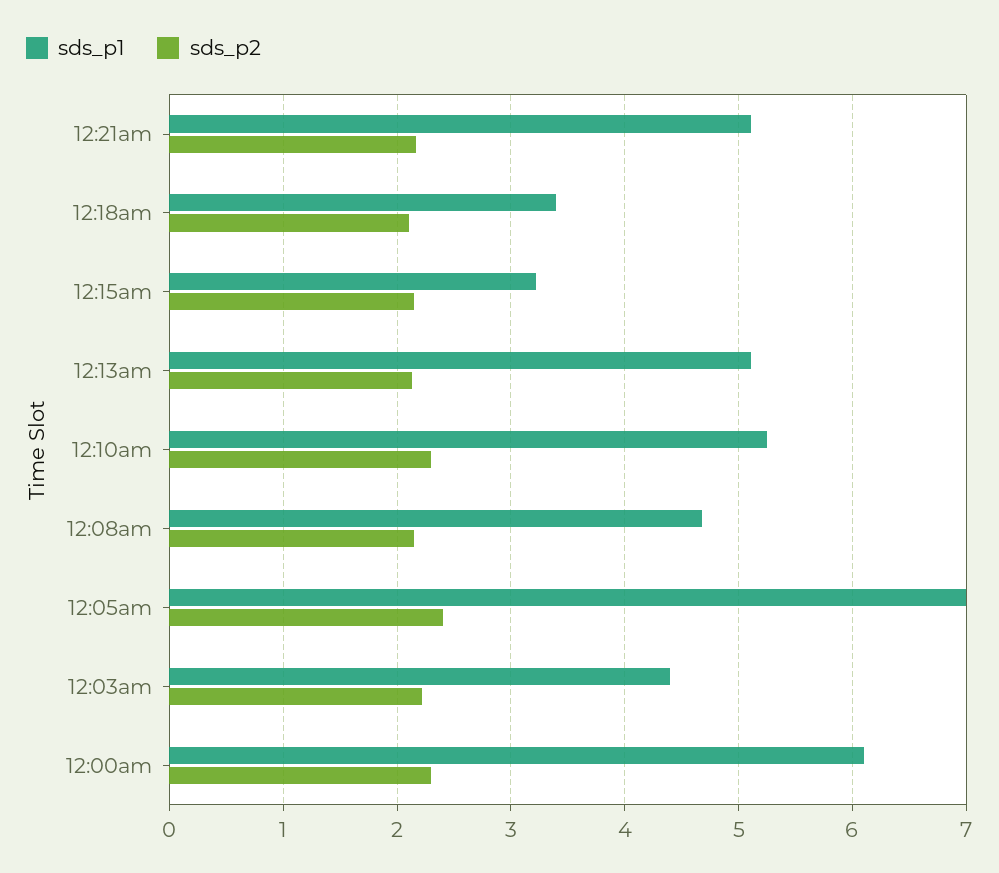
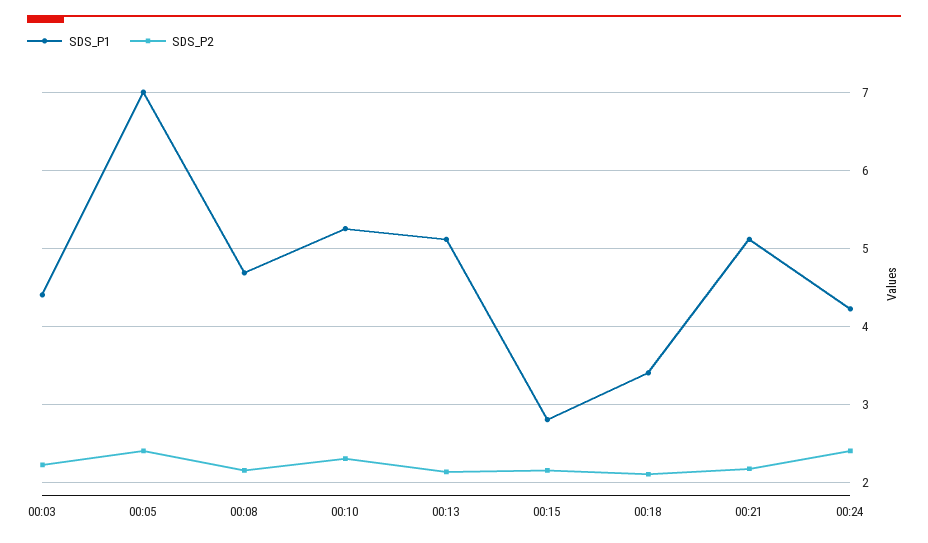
sds_p1, 12:15am: 3.2 -> 2.8
sds_p1, 12:00am: 6.1 -> none
sds_p2, 12:00am: 2.3 -> none
sds_p1, 00:24: none -> 4.2
sds_p2, 00:24: none -> 2.4

